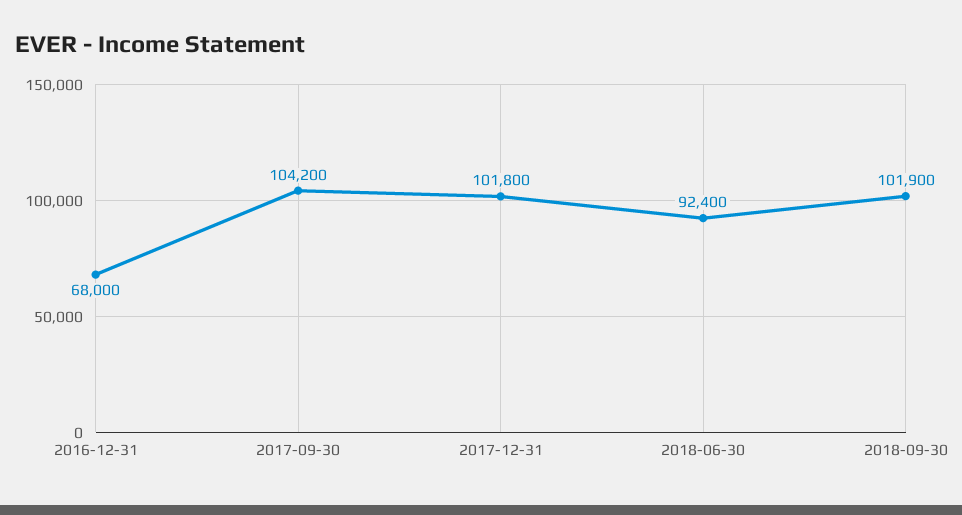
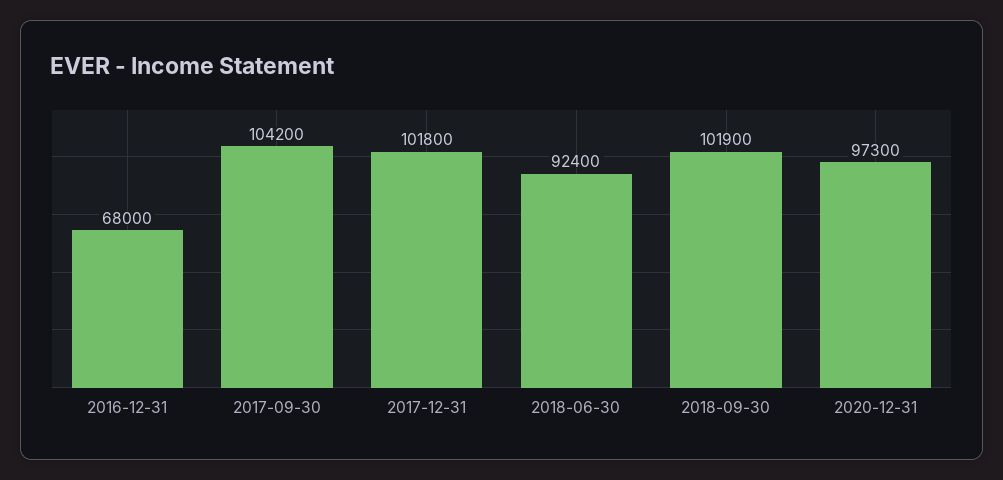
2020-12-31: none -> 97300

